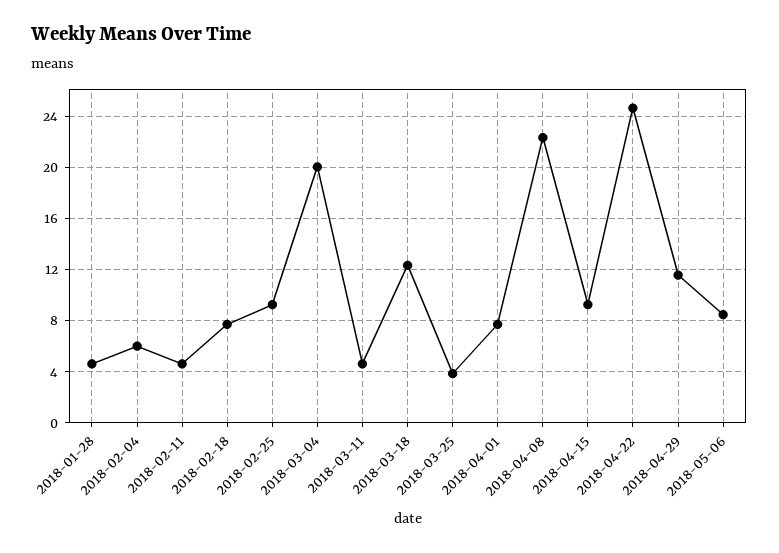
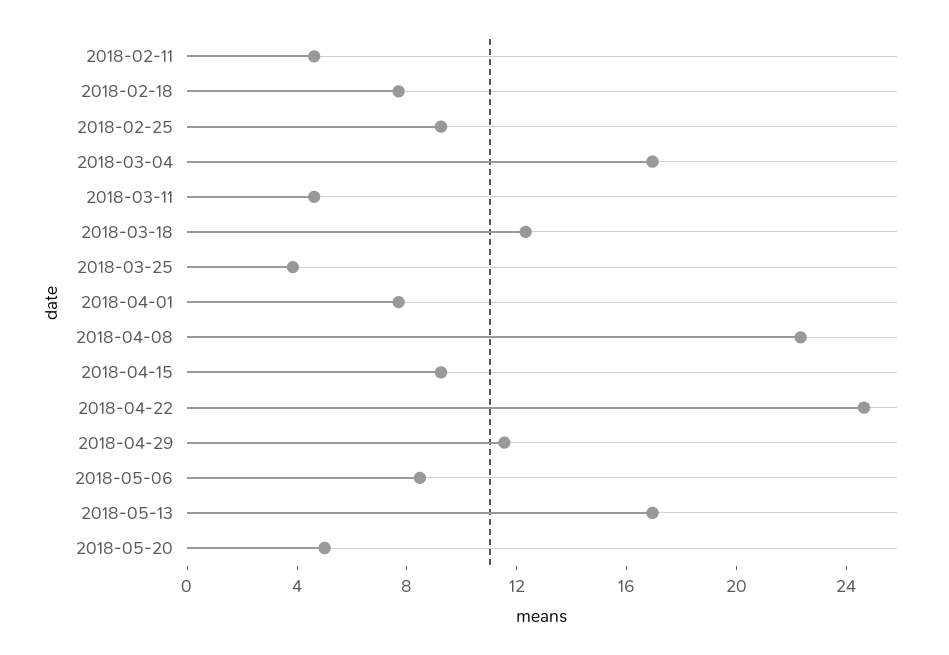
2018-01-28: 4.5 -> none
2018-02-04: 6 -> none
2018-03-04: 20 -> 17
2018-05-13: none -> 17
2018-05-20: none -> 5

